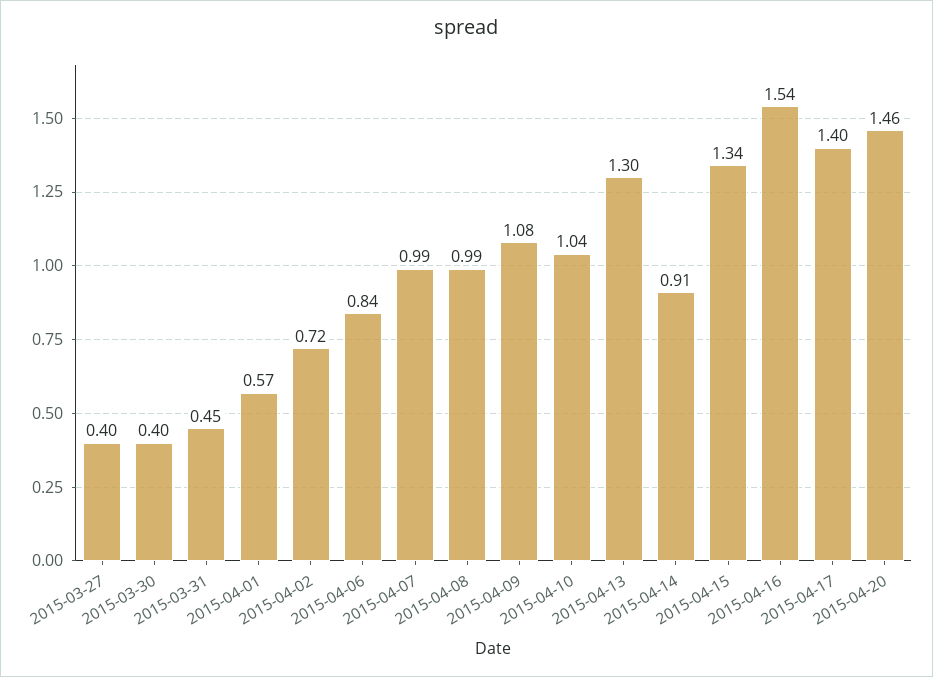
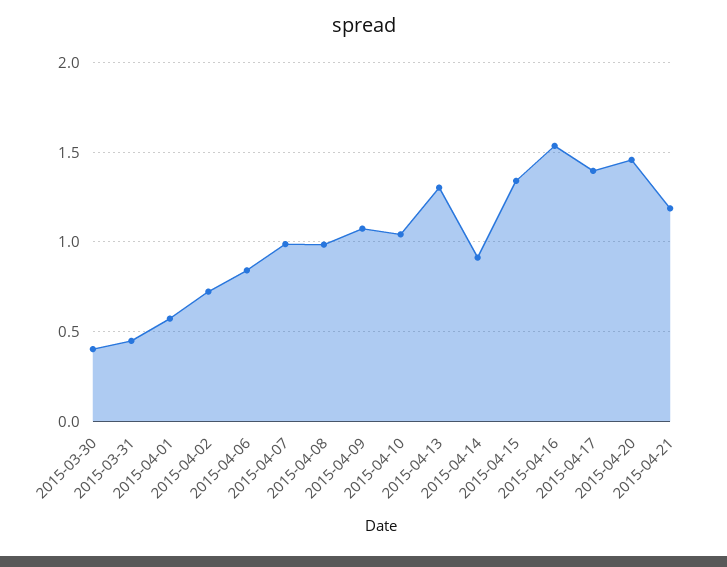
2015-03-27: 0.4 -> none
2015-04-21: none -> 1.2

